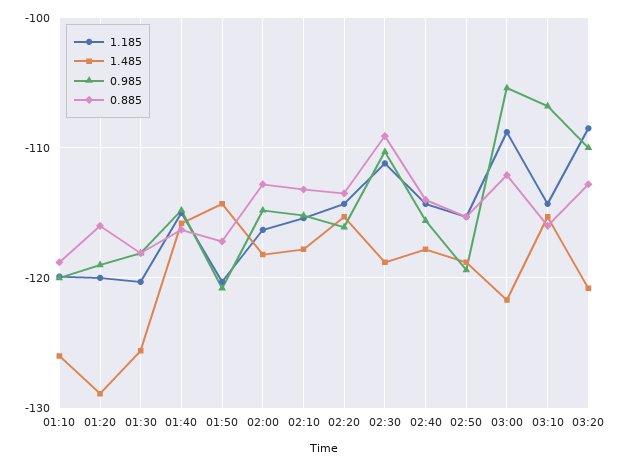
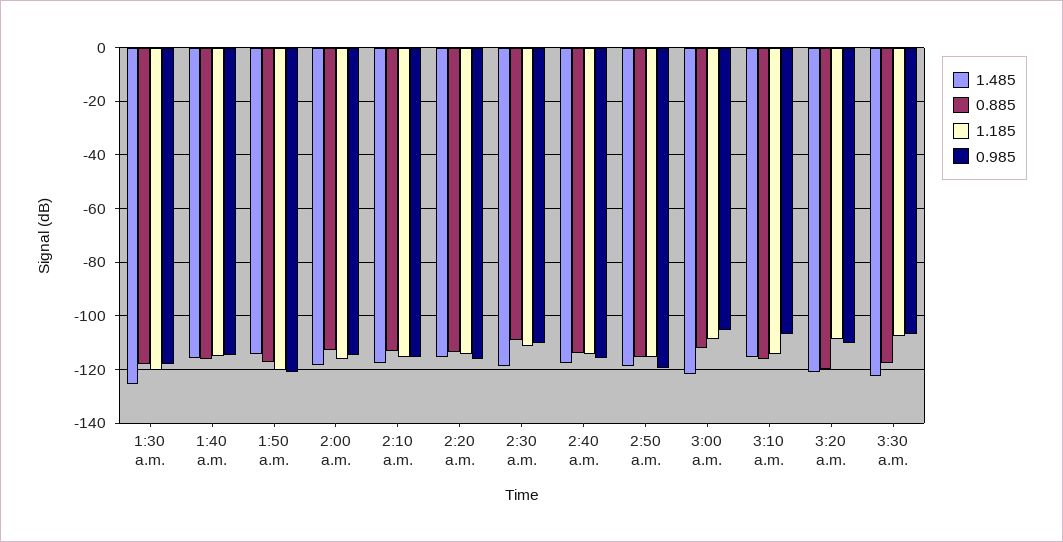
1.185, 01:10: -120 -> none
1.485, 01:10: -126 -> none
0.985, 01:10: -120 -> none
0.885, 01:10: -119 -> none
1.185, 01:20: -120 -> none
1.485, 01:20: -129 -> none
0.985, 01:20: -119 -> none
0.885, 01:20: -116 -> none
0.885, 03:20: -113 -> -120
1.485, 3:30 a.m.: none -> -122.5
0.885, 3:30 a.m.: none -> -117.5
1.185, 3:30 a.m.: none -> -107.5
0.985, 3:30 a.m.: none -> -107.5

